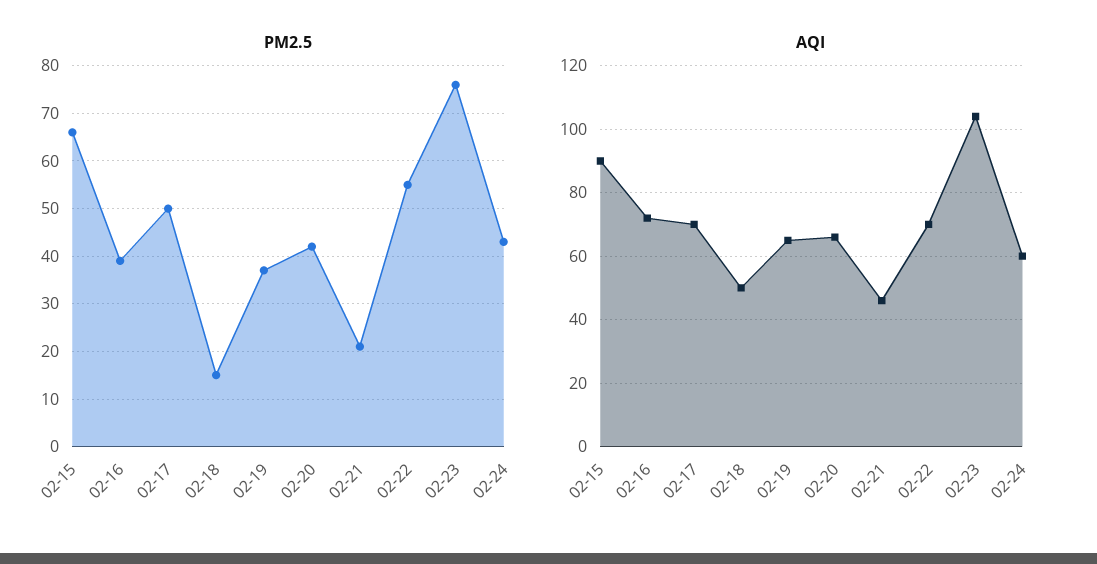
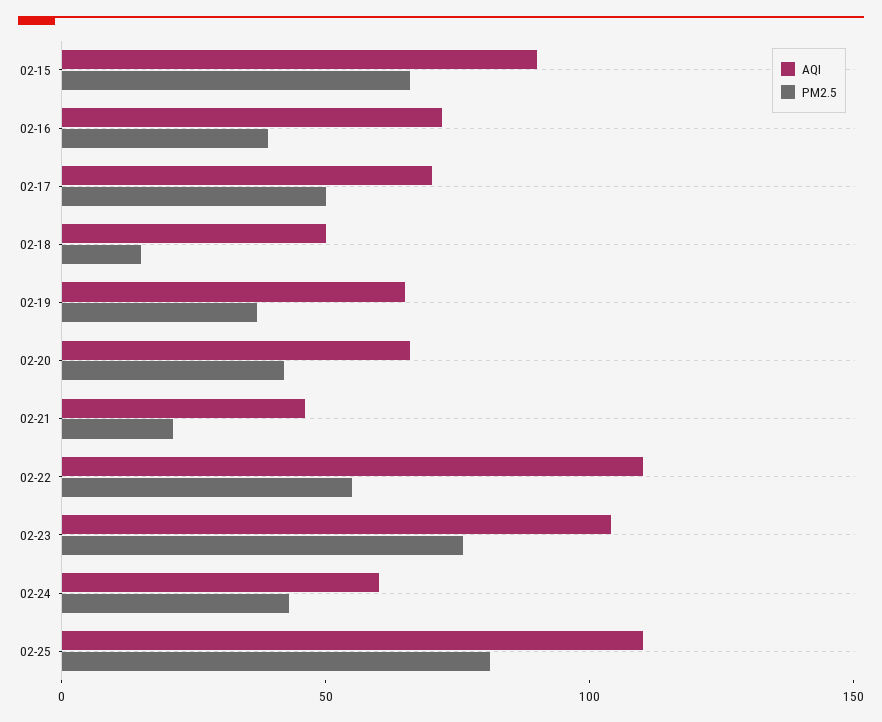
AQI, 02-22: 70 -> 110
AQI, 02-25: none -> 110
PM2.5, 02-25: none -> 80

